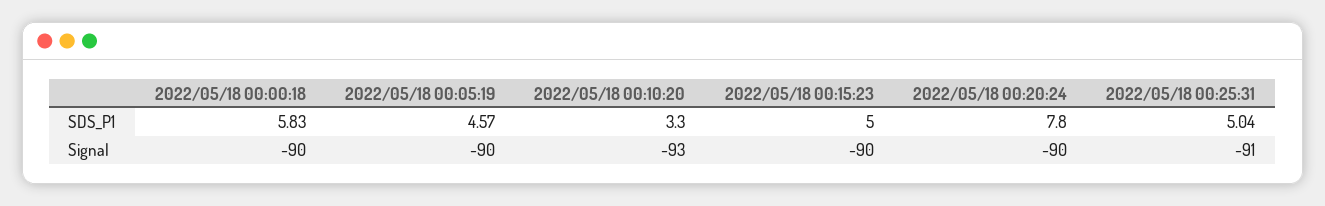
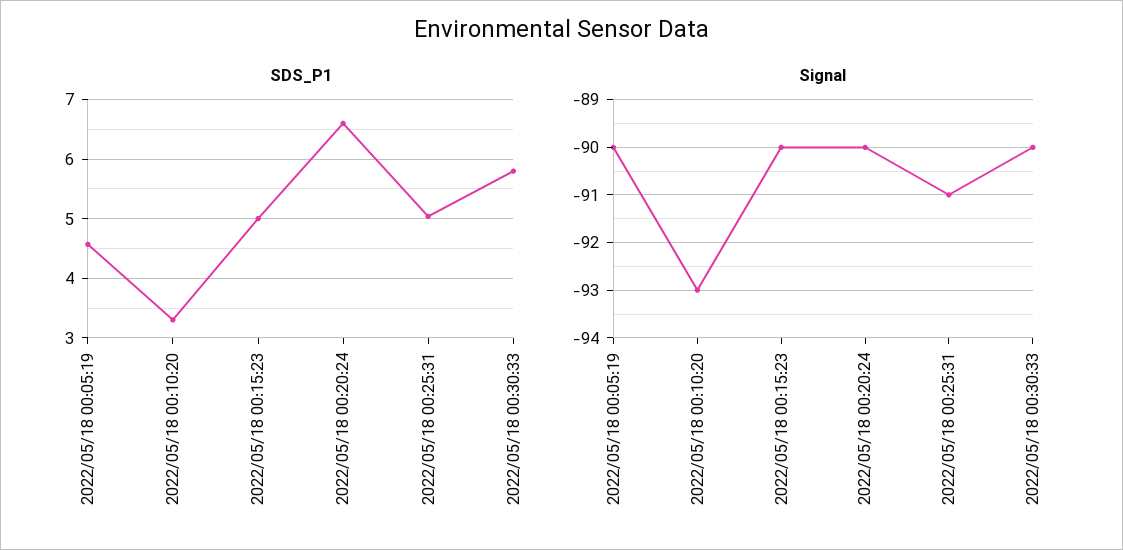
SDS_P1, 2022/05/18 00:00:18: 5.83 -> none
SDS_P1, 2022/05/18 00:20:24: 7.8 -> 6.6
Signal, 2022/05/18 00:00:18: -90 -> none
SDS_P1, 2022/05/18 00:30:33: none -> 5.8
Signal, 2022/05/18 00:30:33: none -> -90

